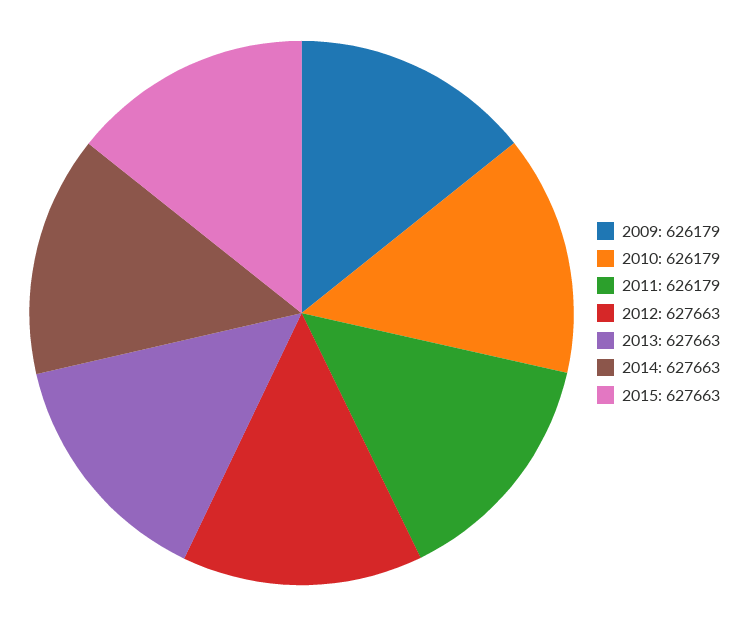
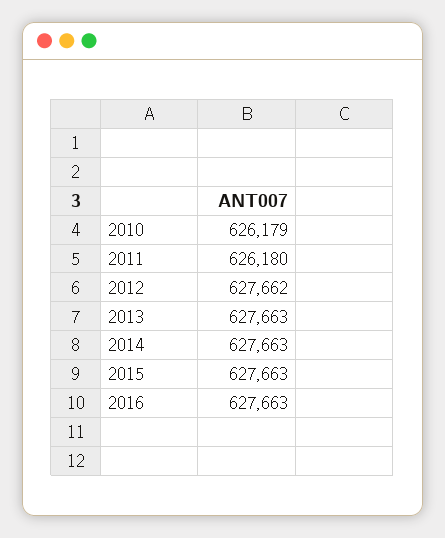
2009: 626179 -> none
2011: 626179 -> 626180
2012: 627663 -> 627662
2016: none -> 627663

